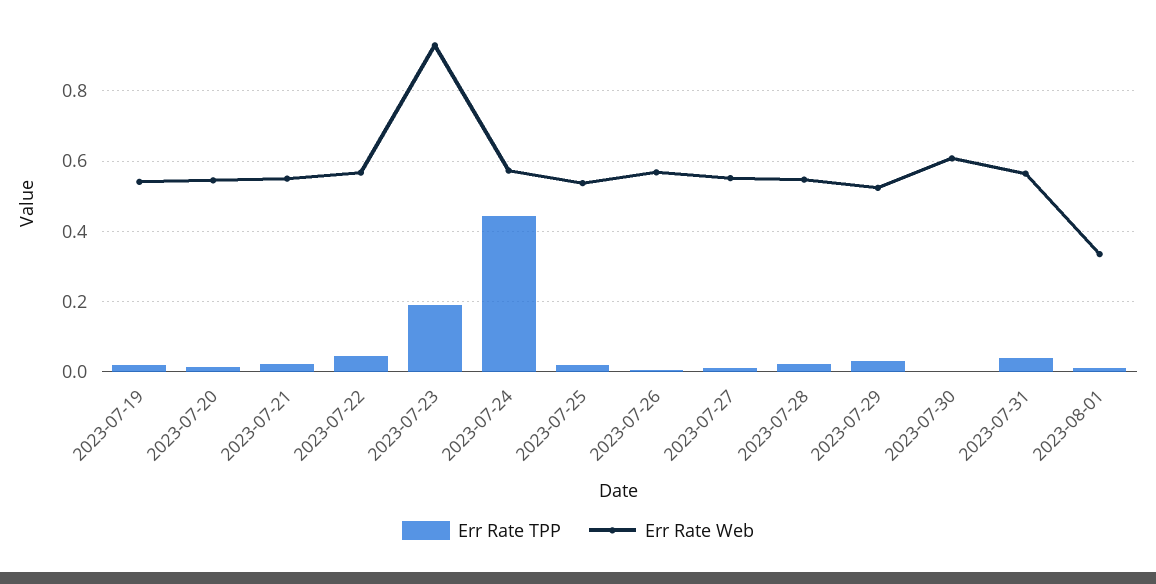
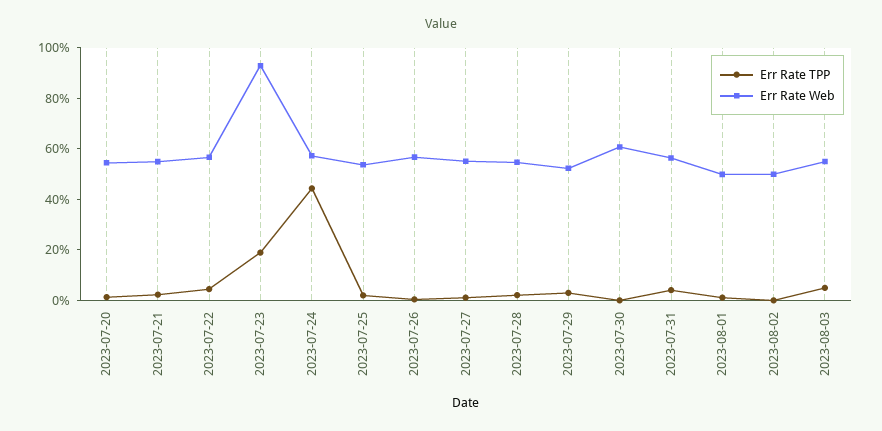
Err Rate TPP, 2023-07-19: 0.02 -> none
Err Rate Web, 2023-07-19: 0.54 -> none
Err Rate Web, 2023-08-01: 0.34 -> 0.5
Err Rate TPP, 2023-08-02: none -> 0
Err Rate Web, 2023-08-02: none -> 0.5
Err Rate TPP, 2023-08-03: none -> 0.05
Err Rate Web, 2023-08-03: none -> 0.55

